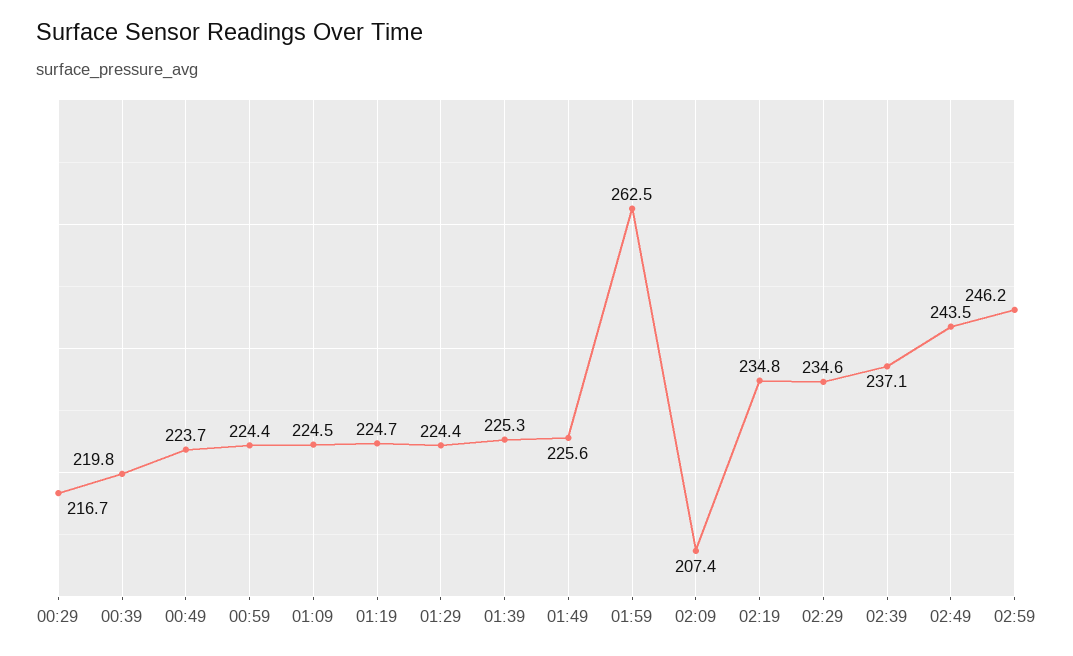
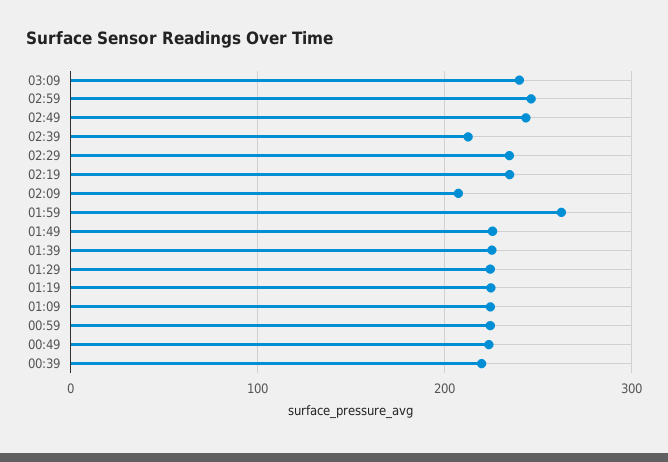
00:29: 216.7 -> none
02:39: 237.1 -> 210
03:09: none -> 240

